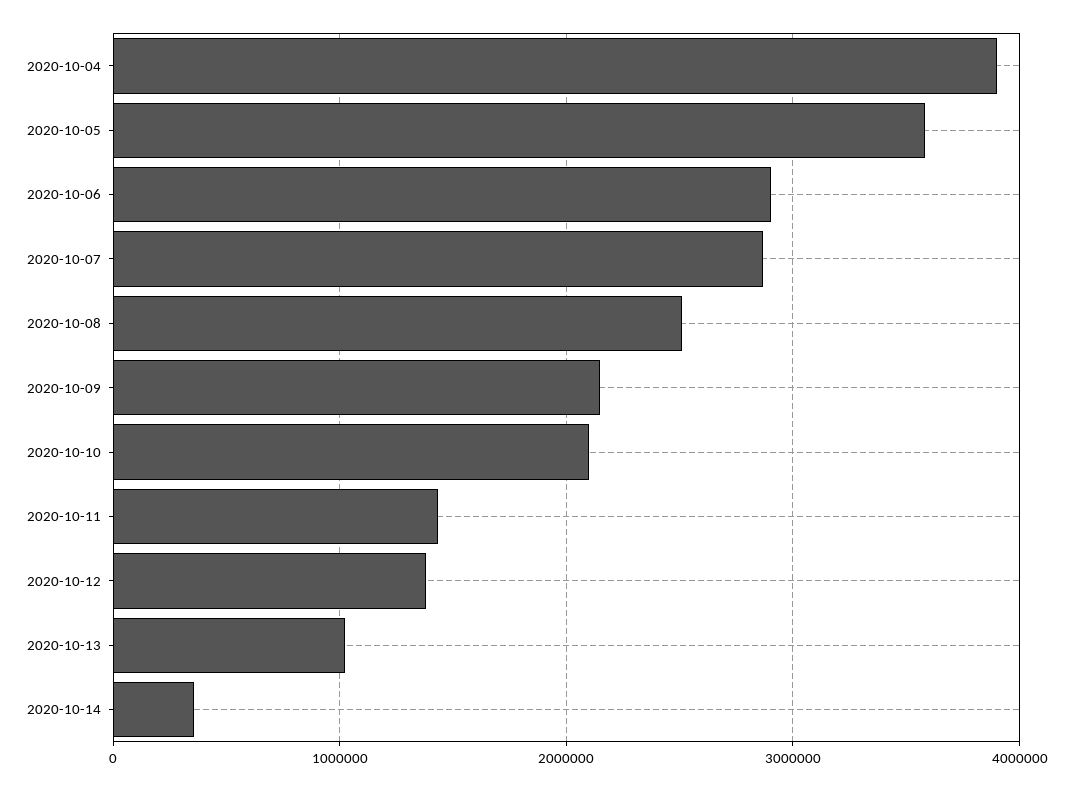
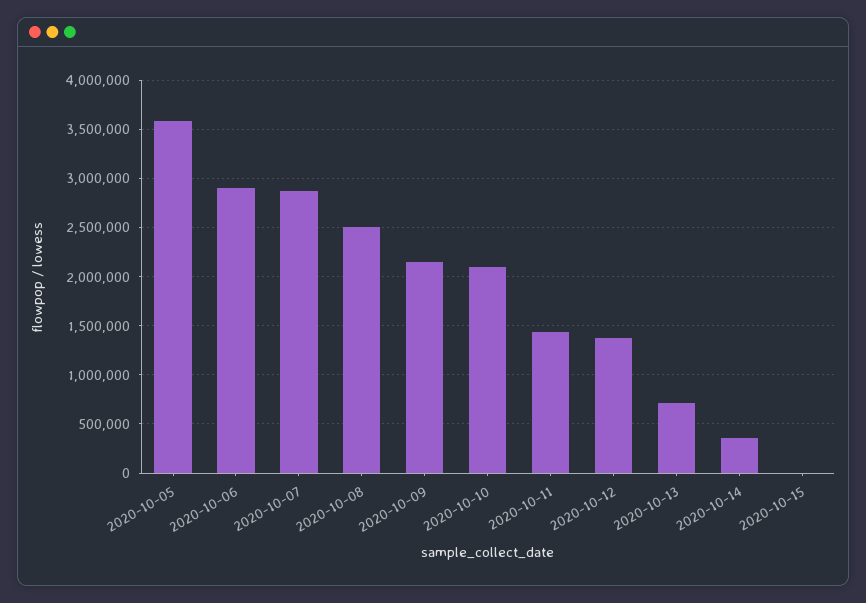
2020-10-04: 3900000 -> none
2020-10-13: 1000000 -> 700000
2020-10-15: none -> 0

